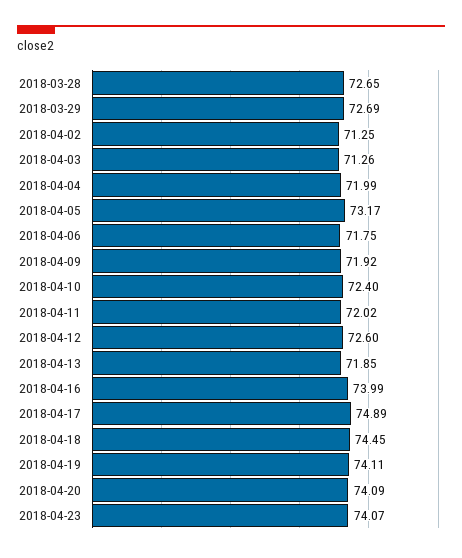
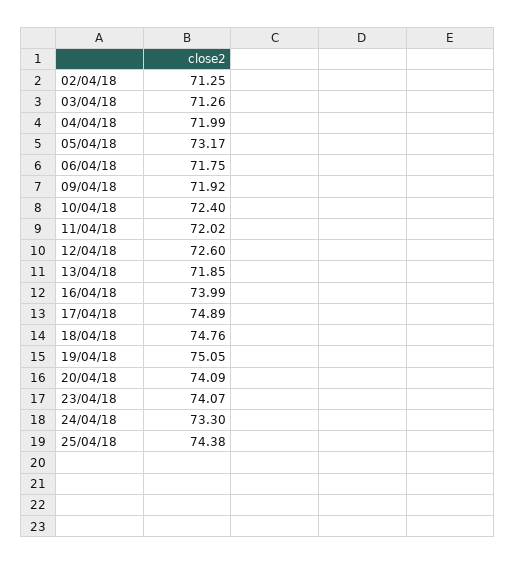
2018-03-28: 72.65 -> none
2018-03-29: 72.69 -> none
2018-04-18: 74.45 -> 74.76
2018-04-19: 74.11 -> 75.05
24/04/18: none -> 73.3
25/04/18: none -> 74.38

